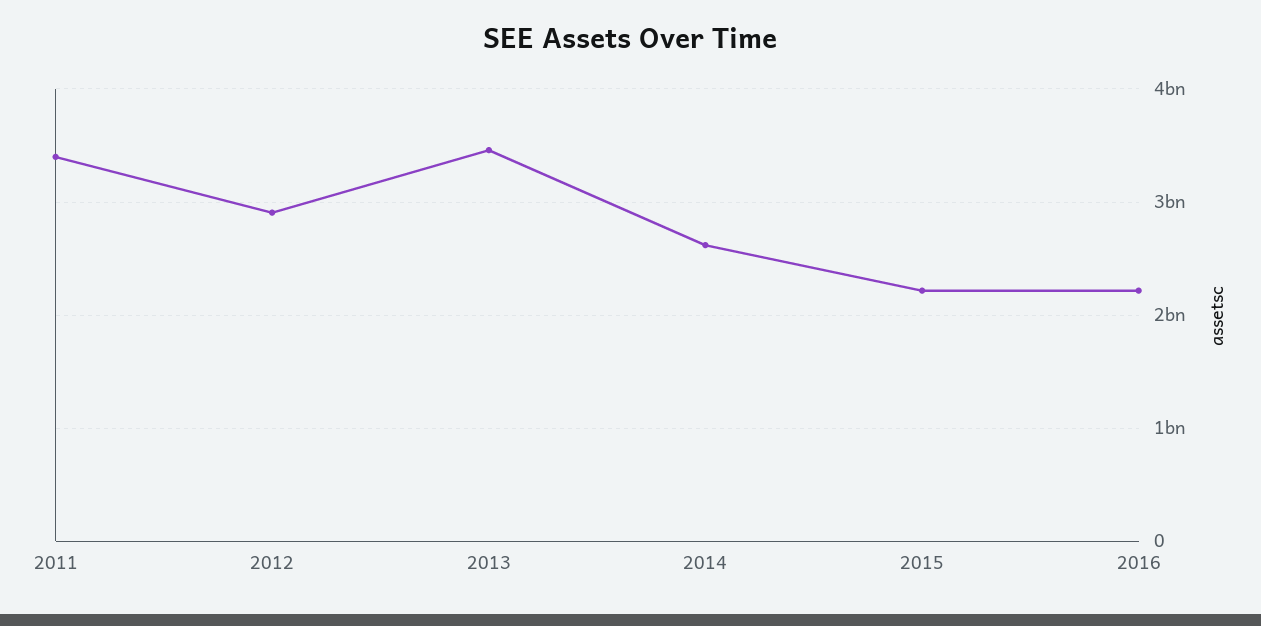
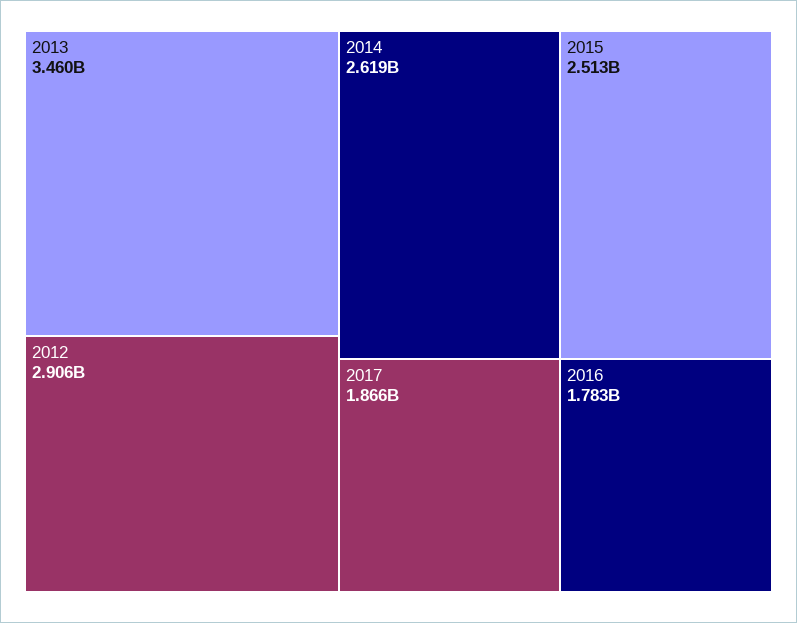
2011: 3400000000 -> none
2015: 2200000000 -> 2513000000
2016: 2200000000 -> 1783000000
2017: none -> 1866000000

